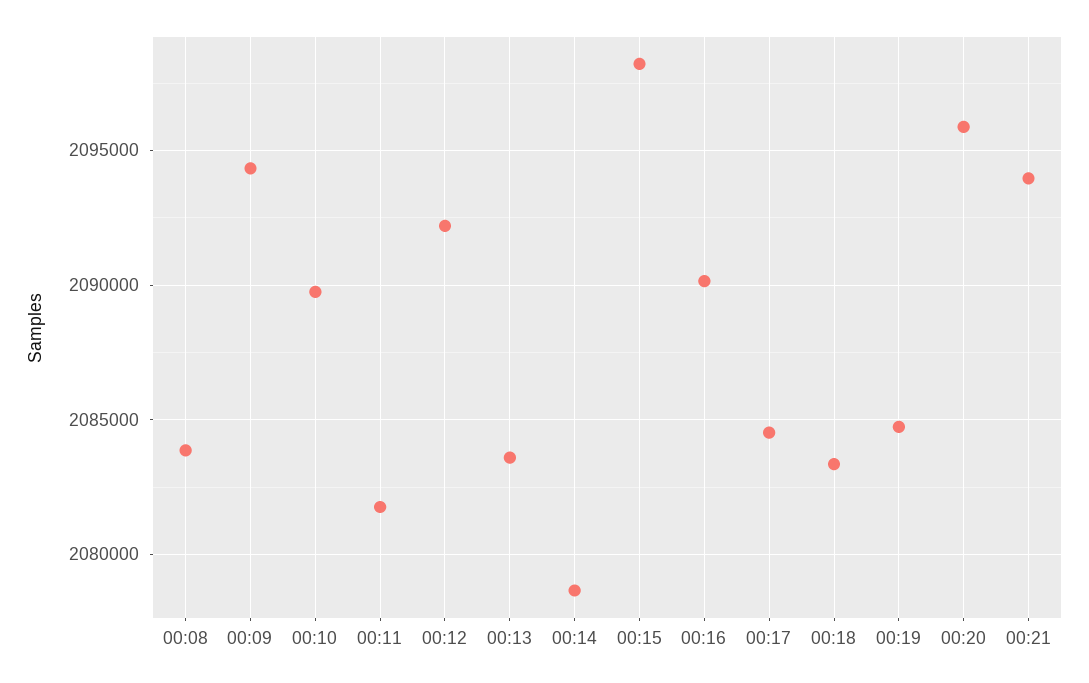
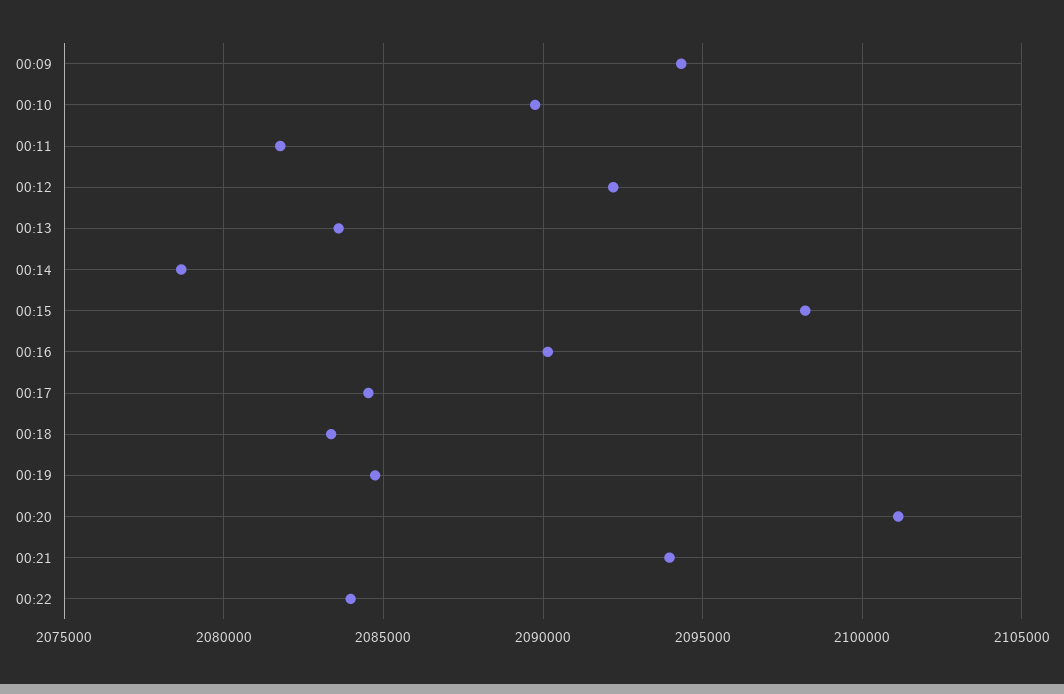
00:08: 2084000 -> none
00:20: 2096000 -> 2101000
00:22: none -> 2084000

